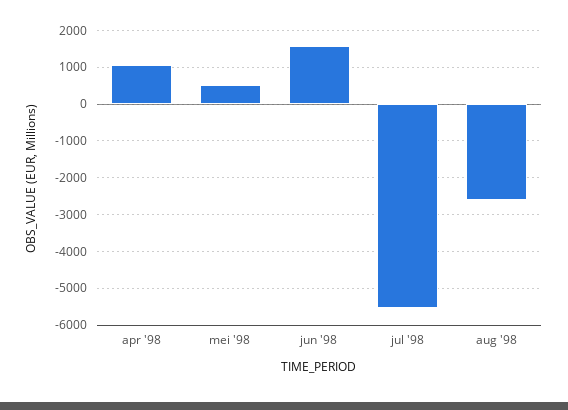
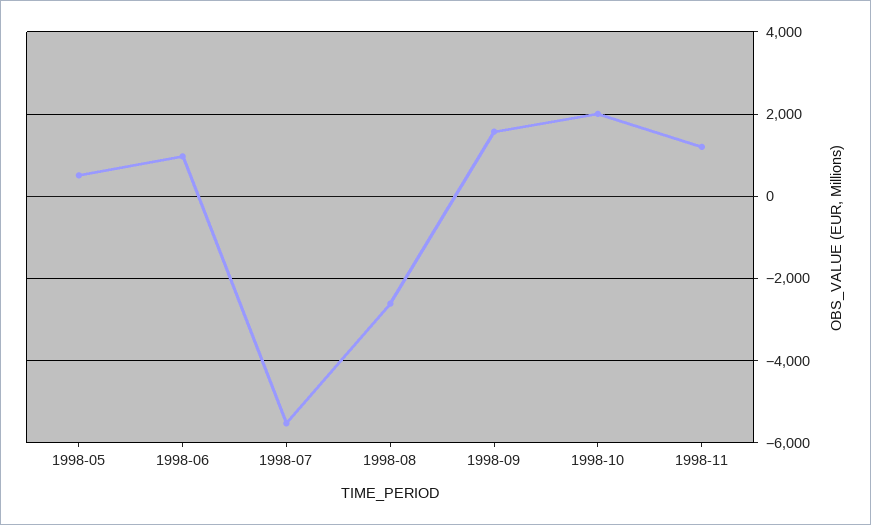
apr '98: 1000 -> none
jun '98: 1600 -> 1000
1998-09: none -> 1600
1998-10: none -> 2000
1998-11: none -> 1200

